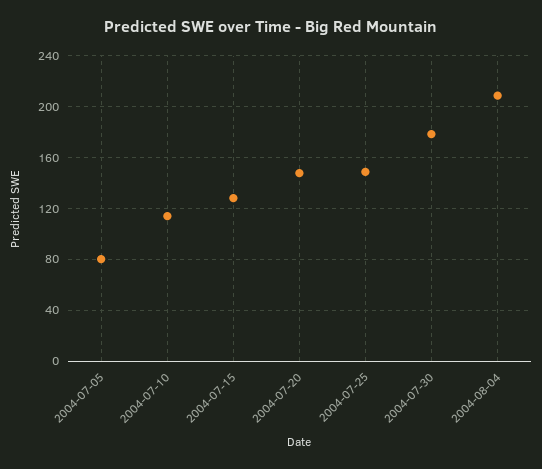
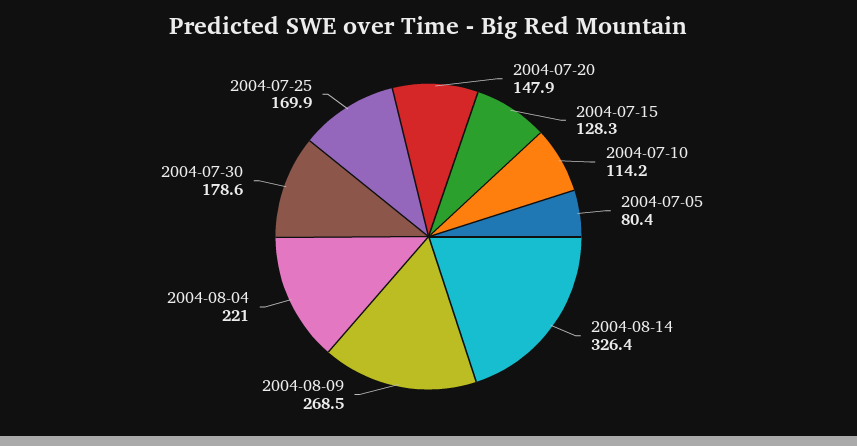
2004-07-25: 150 -> 169.9
2004-08-04: 210 -> 221
2004-08-14: none -> 326.4
2004-08-09: none -> 268.5

